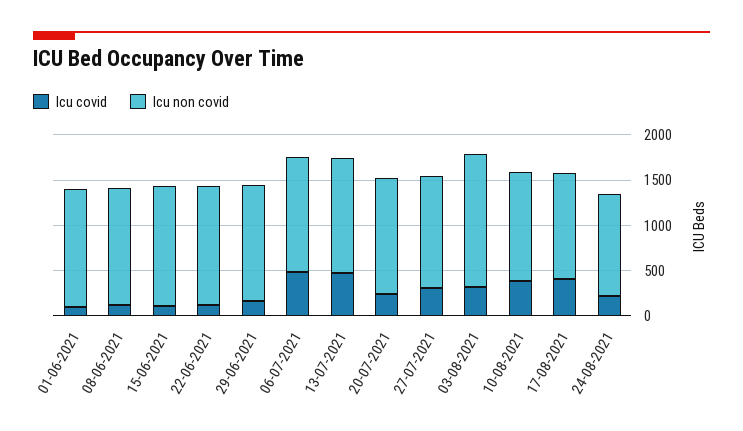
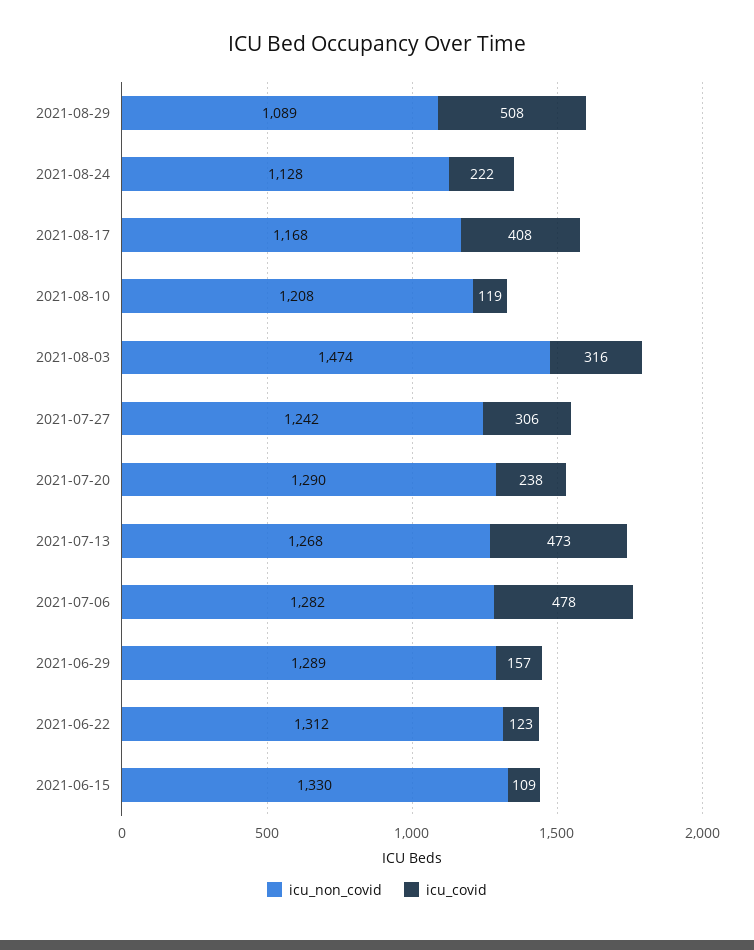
Icu covid, 01-06-2021: 100 -> none
Icu non covid, 01-06-2021: 1300 -> none
Icu covid, 08-06-2021: 100 -> none
Icu non covid, 08-06-2021: 1300 -> none
Icu covid, 10-08-2021: 400 -> 119
Icu non covid, 2021-08-29: none -> 1089
Icu covid, 2021-08-29: none -> 508

